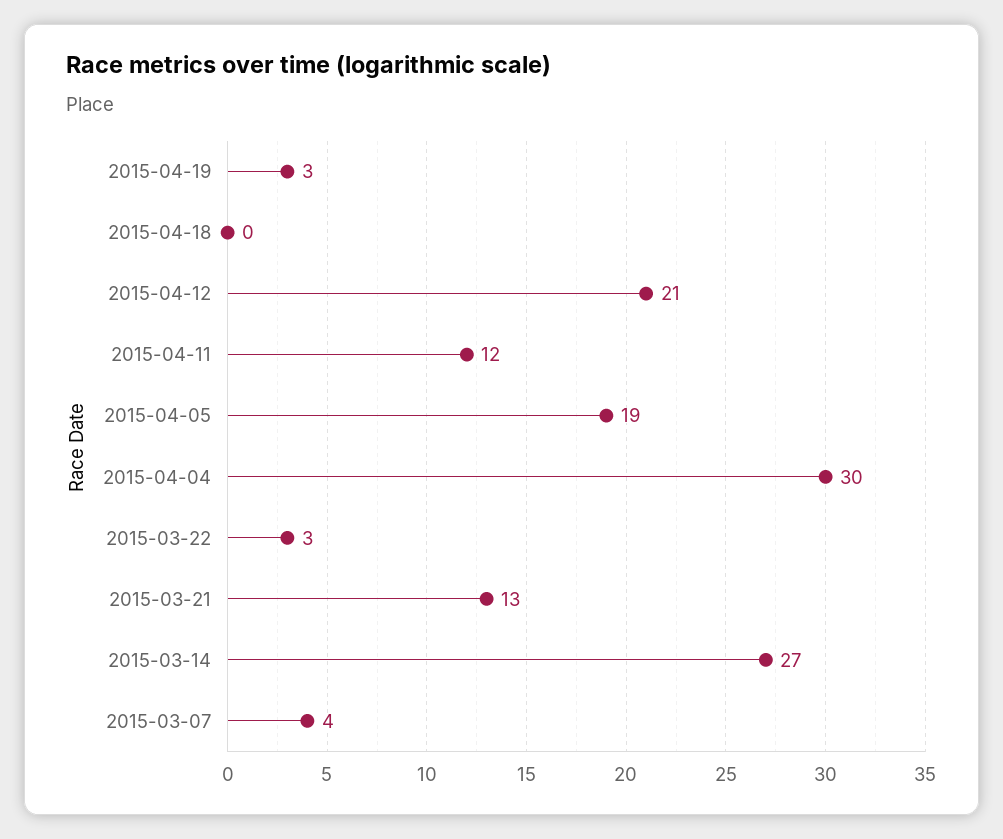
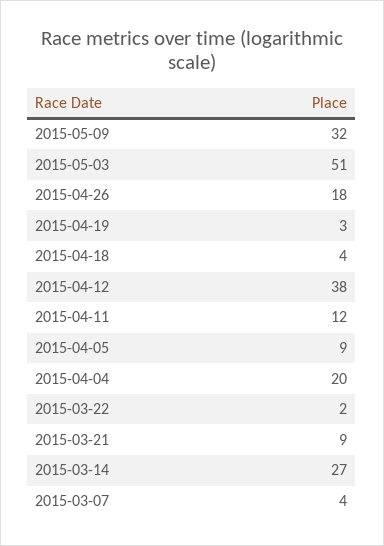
2015-04-18: 0 -> 4
2015-04-12: 21 -> 38
2015-04-05: 19 -> 9
2015-04-04: 30 -> 20
2015-03-22: 3 -> 2
2015-03-21: 13 -> 9
2015-05-09: none -> 32
2015-05-03: none -> 51
2015-04-26: none -> 18

